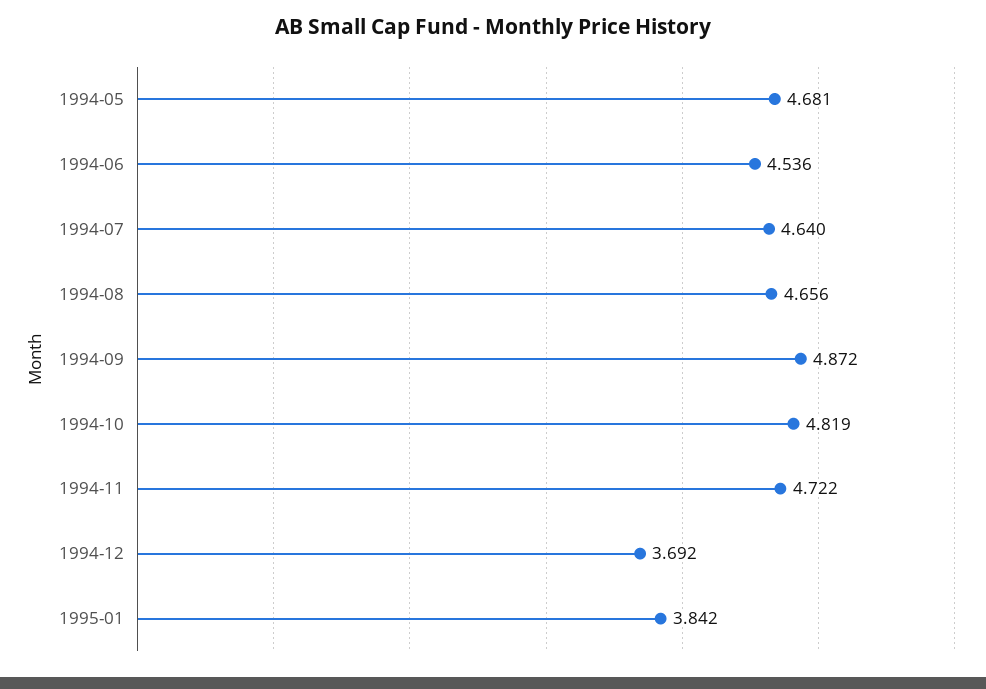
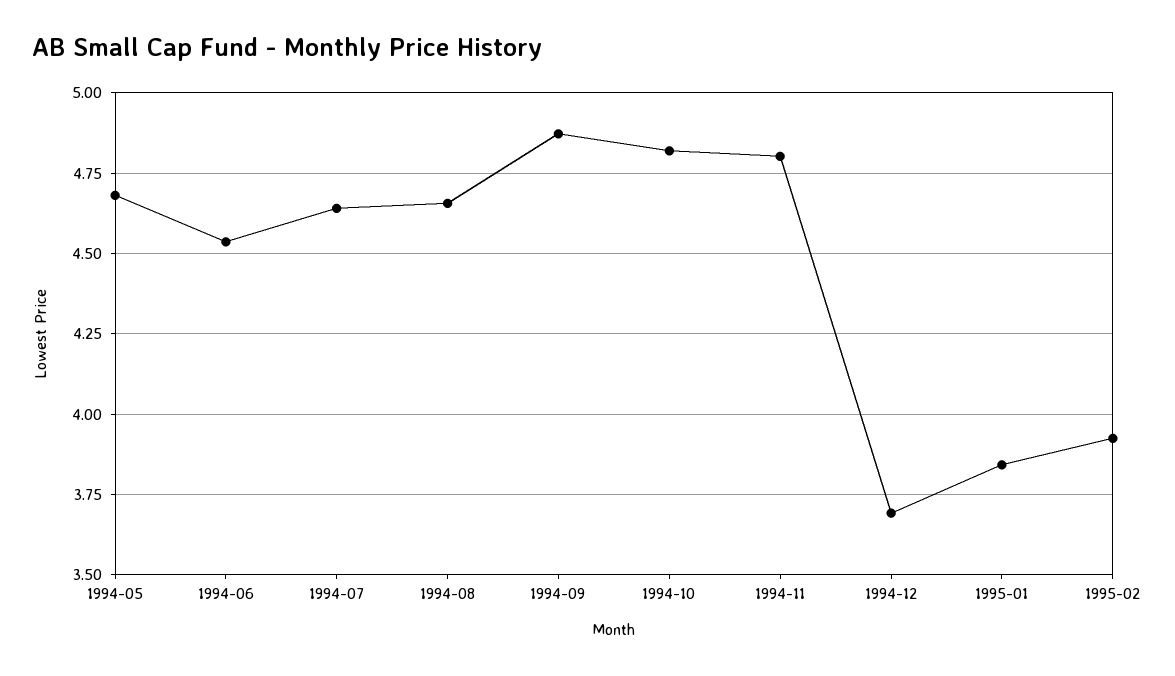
1994-11: 4.722 -> 4.8
1995-02: none -> 3.925

